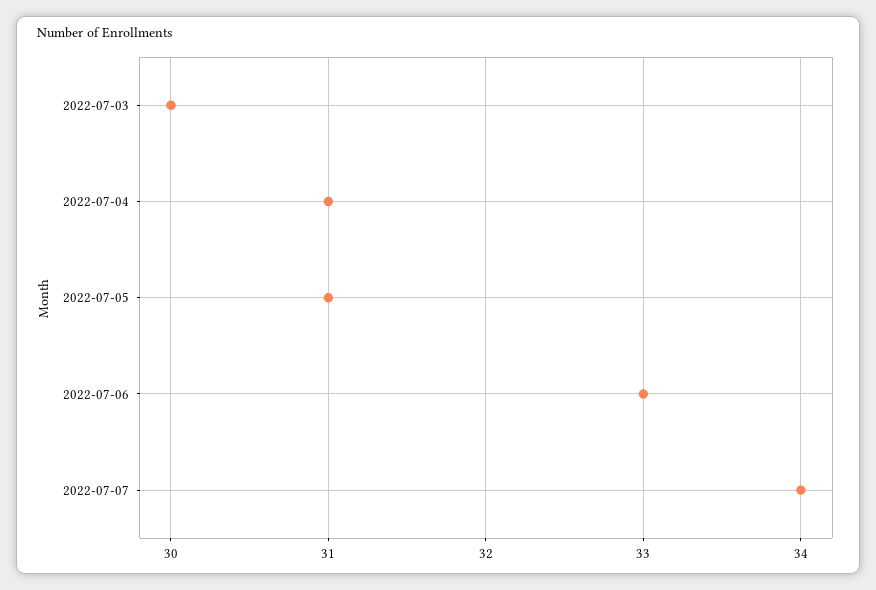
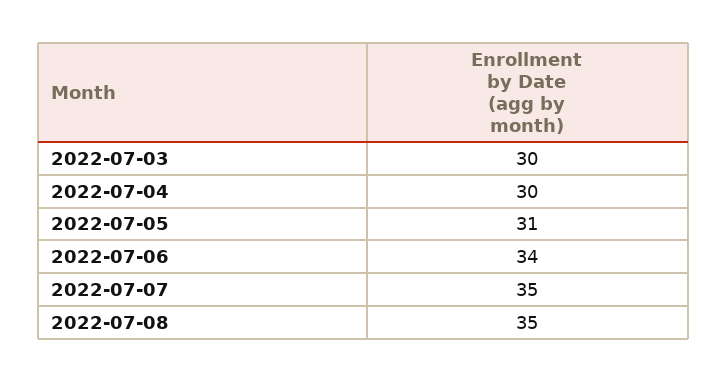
2022-07-04: 31 -> 30
2022-07-06: 33 -> 34
2022-07-07: 34 -> 35
2022-07-08: none -> 35

